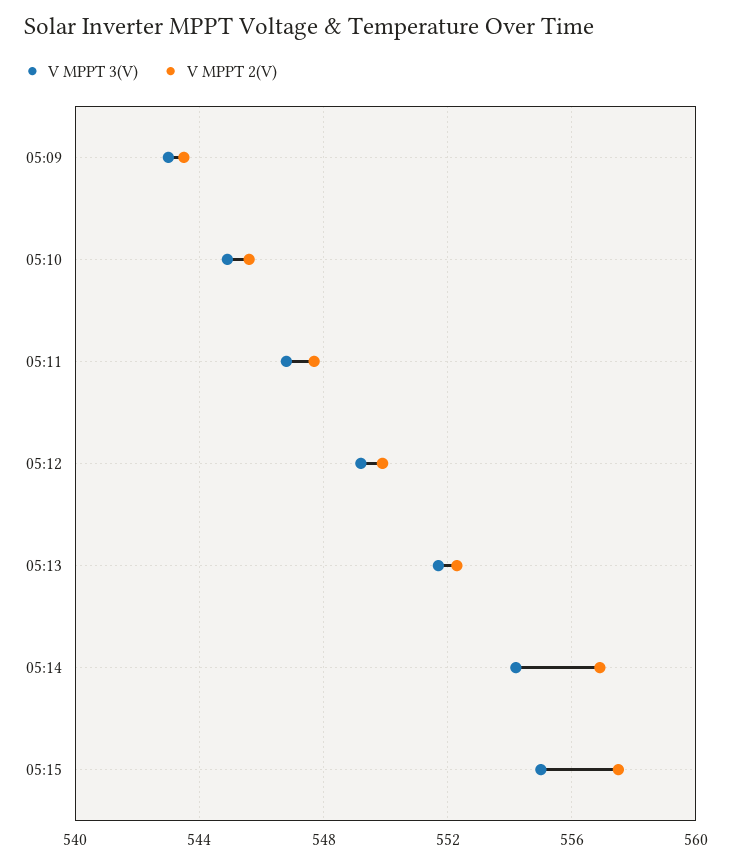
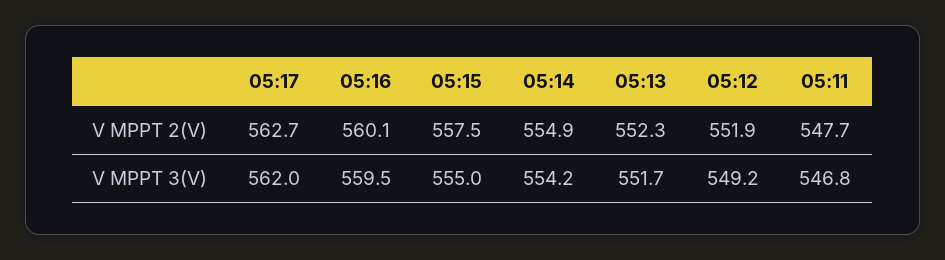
V MPPT 3(V), 05:09: 543 -> none
V MPPT 2(V), 05:09: 543.5 -> none
V MPPT 3(V), 05:10: 545 -> none
V MPPT 2(V), 05:10: 545.5 -> none
V MPPT 2(V), 05:12: 550 -> 551.9
V MPPT 2(V), 05:14: 557 -> 554.9
V MPPT 2(V), 05:17: none -> 562.7
V MPPT 2(V), 05:16: none -> 560.1
V MPPT 3(V), 05:17: none -> 562
V MPPT 3(V), 05:16: none -> 559.5

